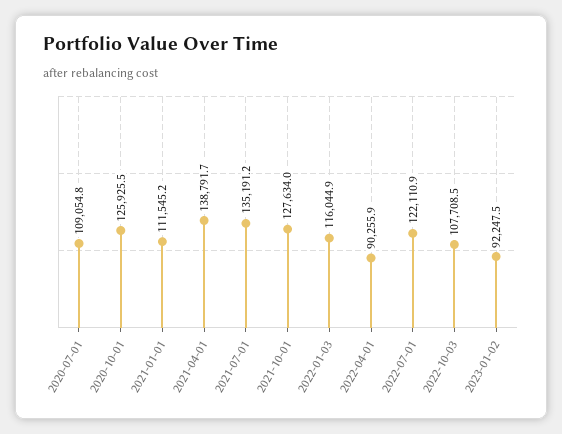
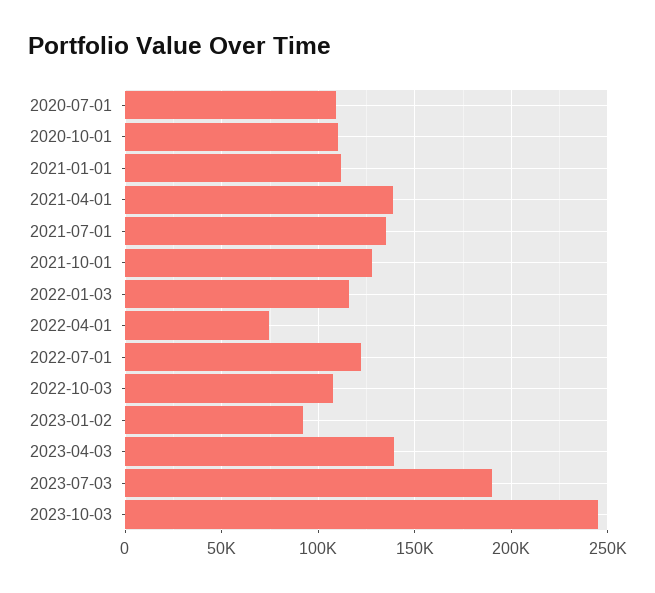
2020-10-01: 125925.5 -> 110000
2022-04-01: 90255.9 -> 75000
2023-04-03: none -> 140000
2023-07-03: none -> 190000
2023-10-03: none -> 245000

